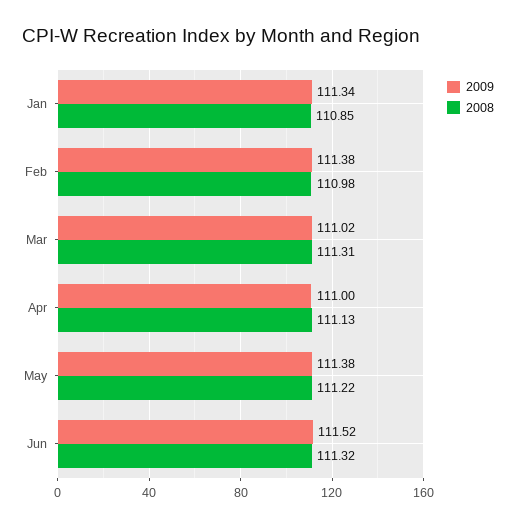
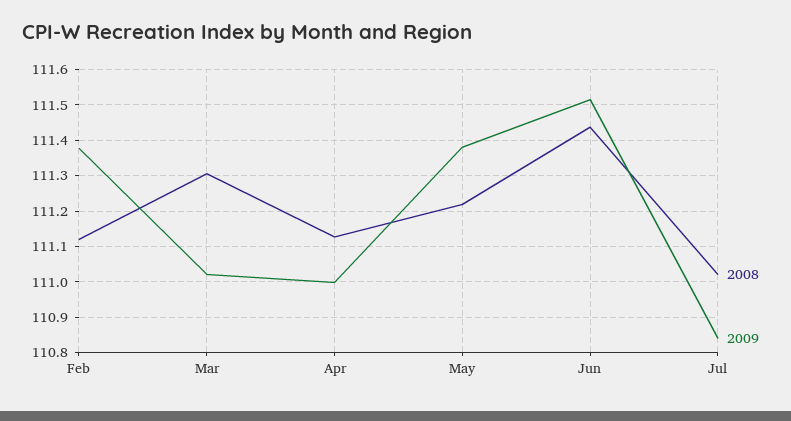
2009, Jan: 111.34 -> none
2008, Jan: 110.85 -> none
2008, Feb: 110.98 -> 111.12
2008, Jun: 111.32 -> 111.44
2008, Jul: none -> 111.02
2009, Jul: none -> 110.84

